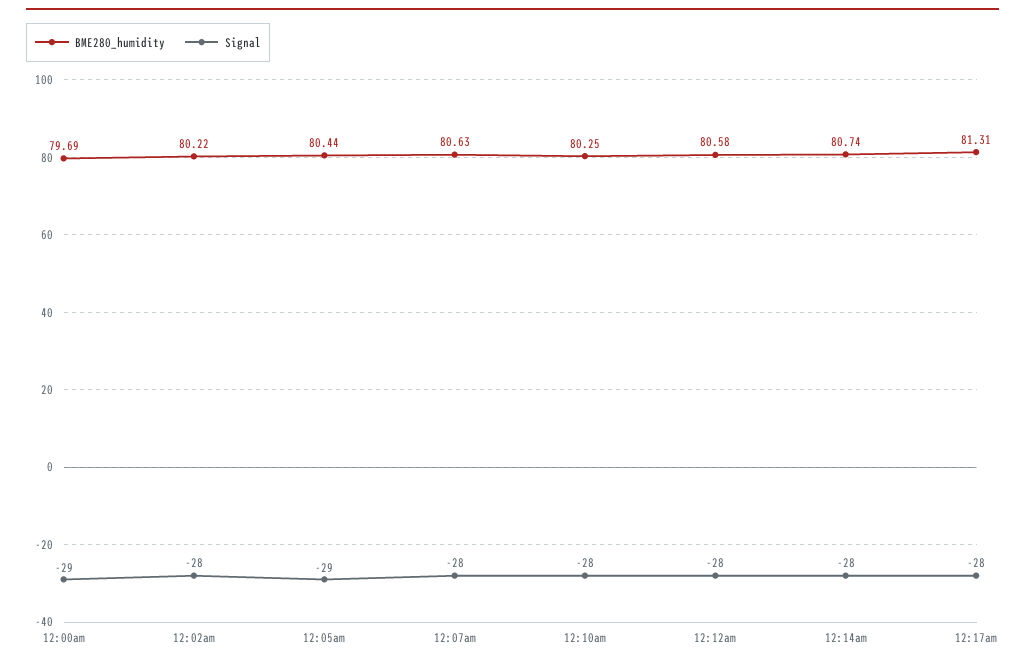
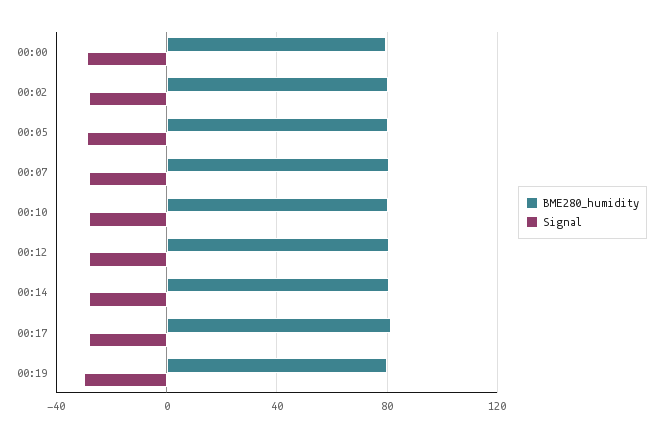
BME280_humidity, 00:19: none -> 80
Signal, 00:19: none -> -30

